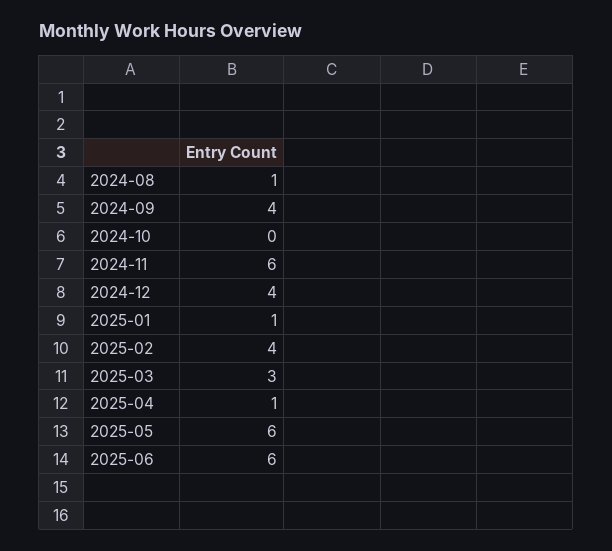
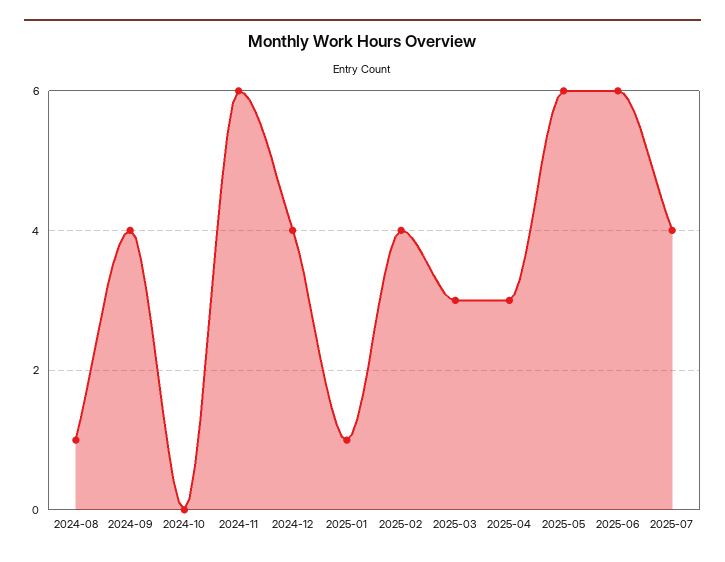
2025-04: 1 -> 3
2025-07: none -> 4

